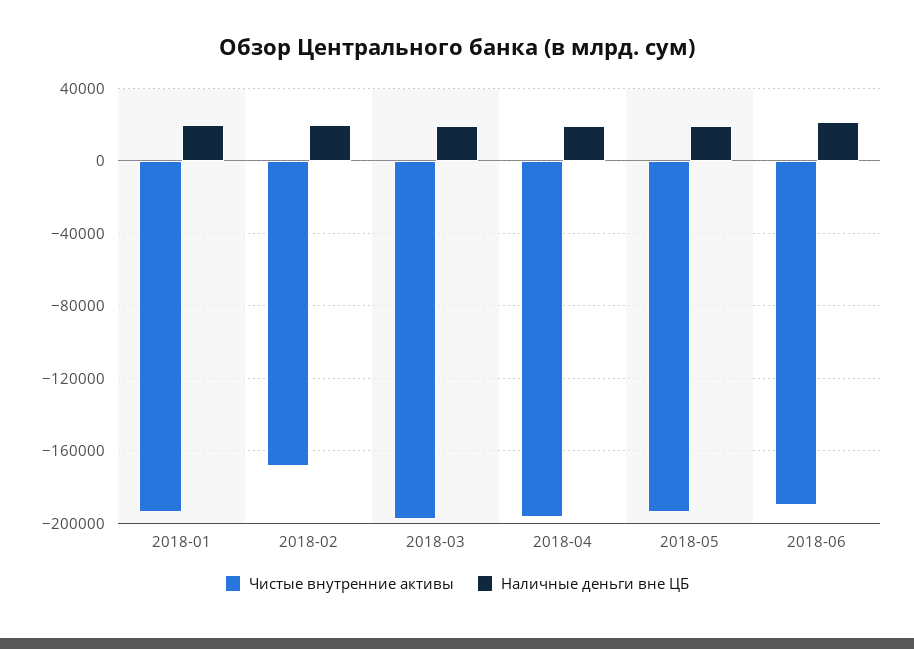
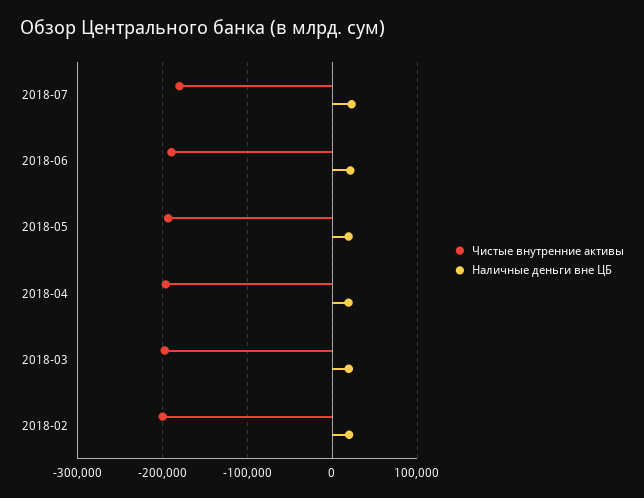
Чистые внутренние активы, 2018-01: -195000 -> none
Наличные деньги вне ЦБ, 2018-01: 20000 -> none
Чистые внутренние активы, 2018-02: -170000 -> -200000
Чистые внутренние активы, 2018-07: none -> -180000
Наличные деньги вне ЦБ, 2018-07: none -> 20000

